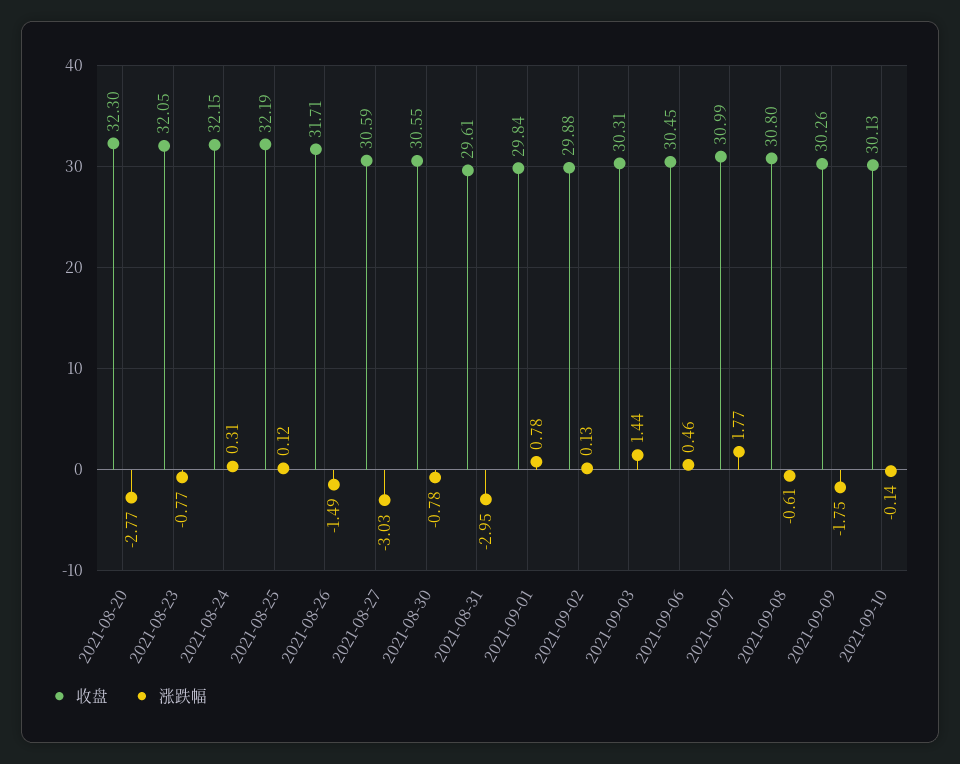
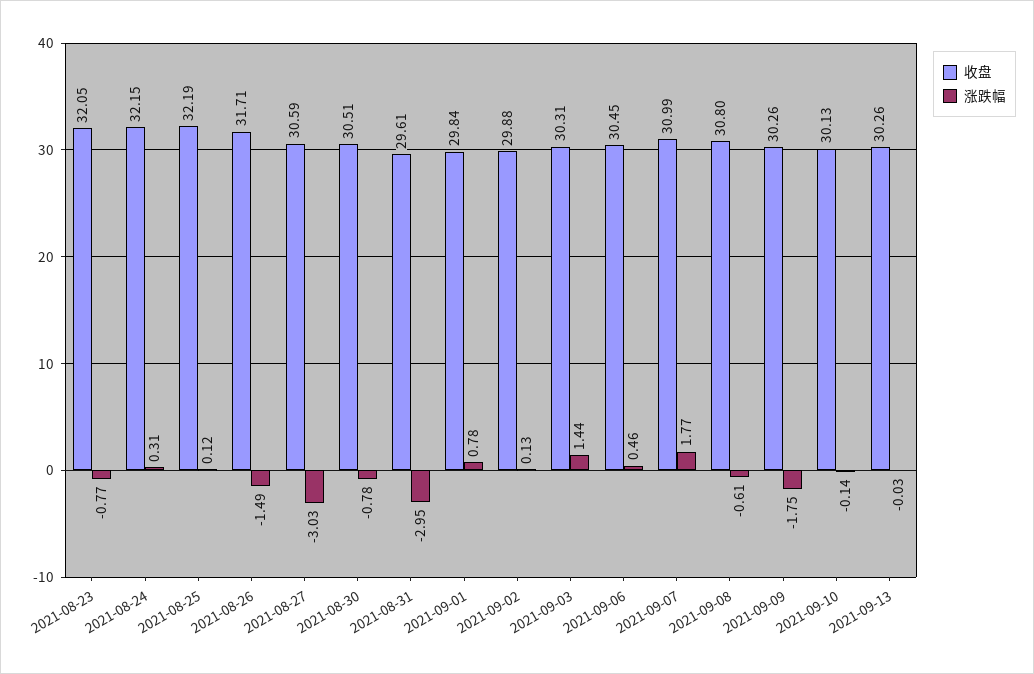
收盘, 2021-08-20: 32.3 -> none
涨跌幅, 2021-08-20: -2.77 -> none
收盘, 2021-08-30: 30.55 -> 30.51
收盘, 2021-09-13: none -> 30.26
涨跌幅, 2021-09-13: none -> -0.03

